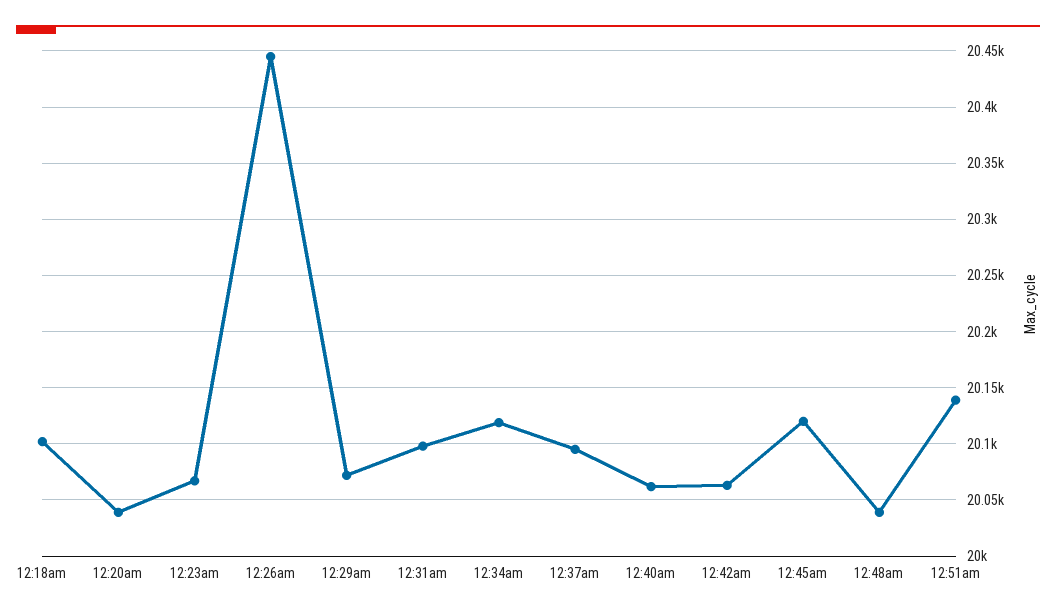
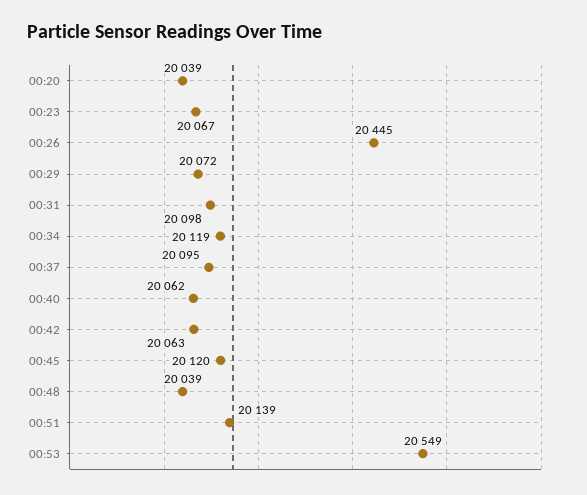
12:18am: 20100 -> none
00:53: none -> 20549

